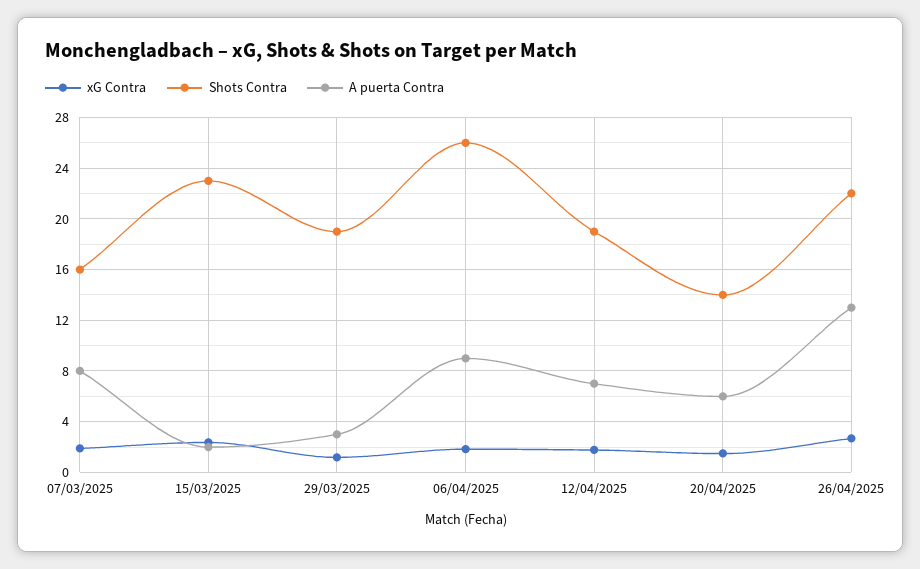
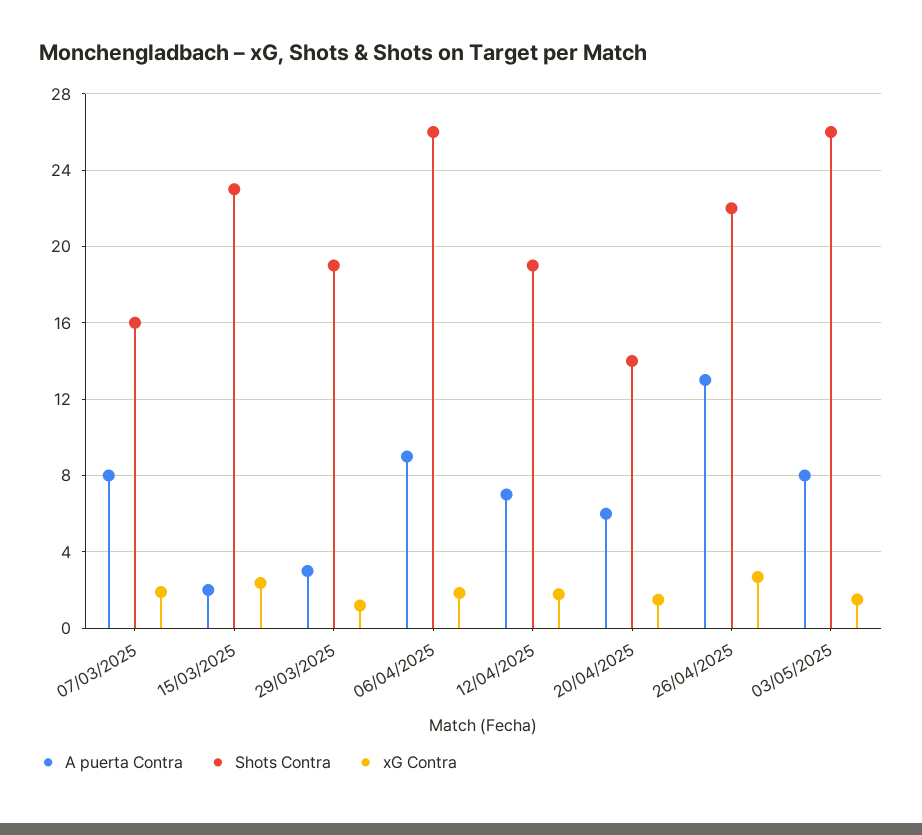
A puerta Contra, 03/05/2025: none -> 8
Shots Contra, 03/05/2025: none -> 26
xG Contra, 03/05/2025: none -> 1.5

